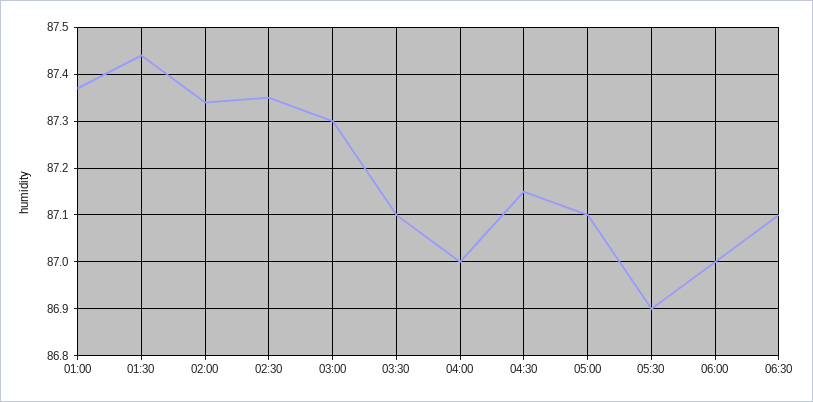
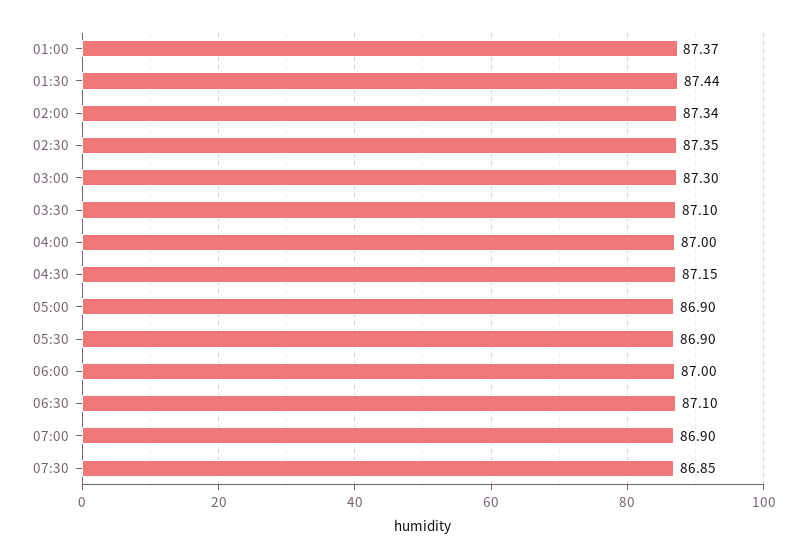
05:00: 87.1 -> 86.9
07:00: none -> 86.9
07:30: none -> 86.85

